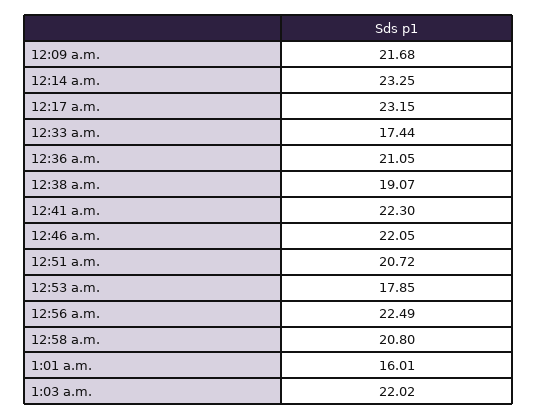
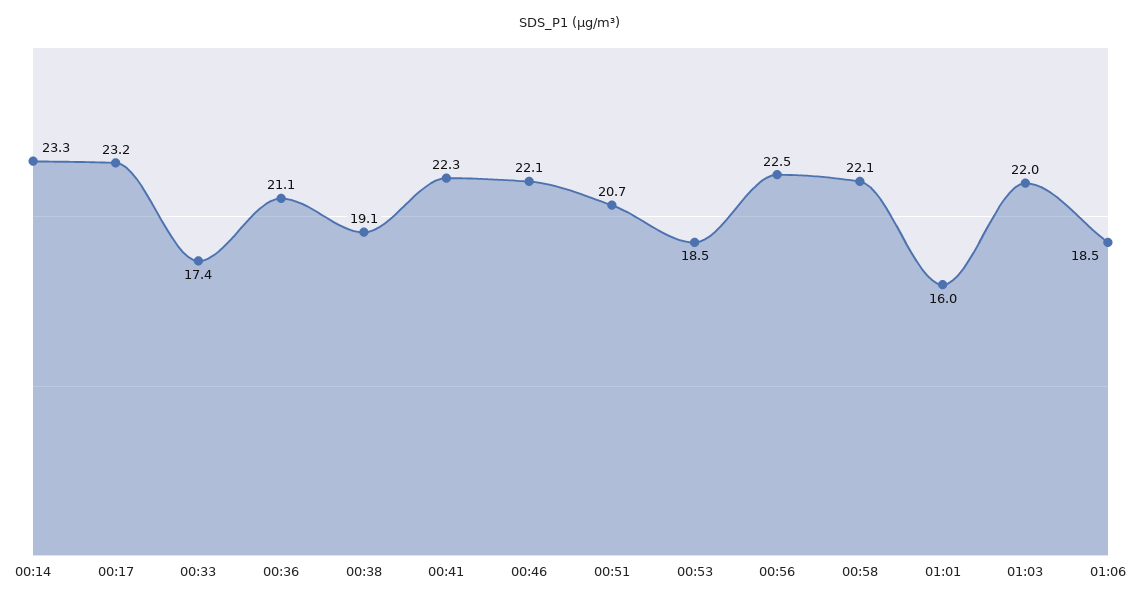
12:09 a.m.: 21.68 -> none
12:53 a.m.: 17.85 -> 18.5
12:58 a.m.: 20.8 -> 22.1
01:06: none -> 18.5

